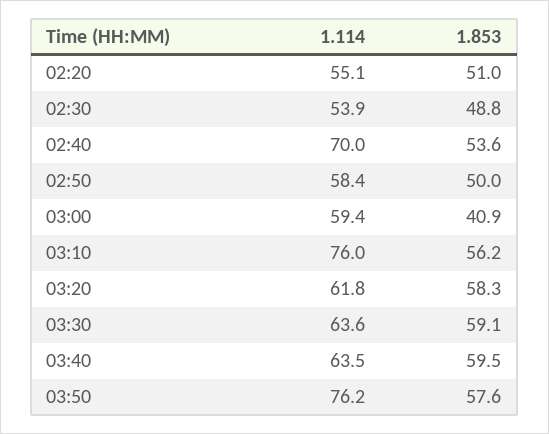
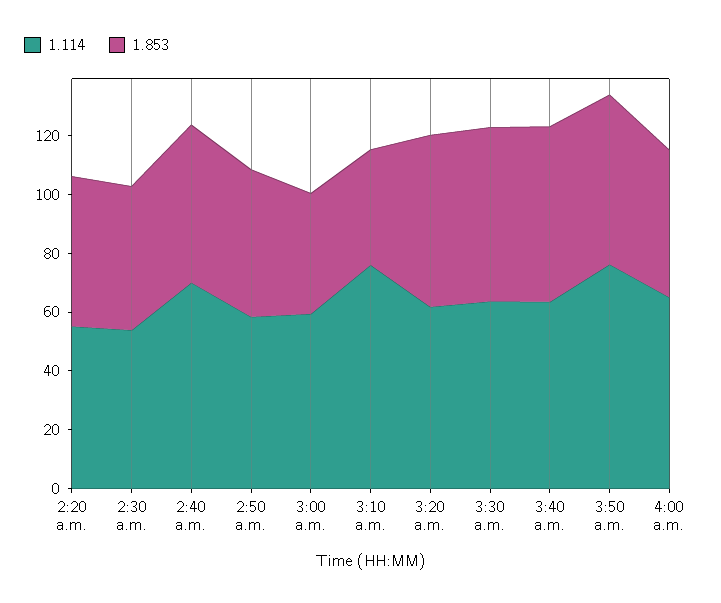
1.853, 03:10: 56.2 -> 40
1.114, 4:00 a.m.: none -> 65
1.853, 4:00 a.m.: none -> 50

